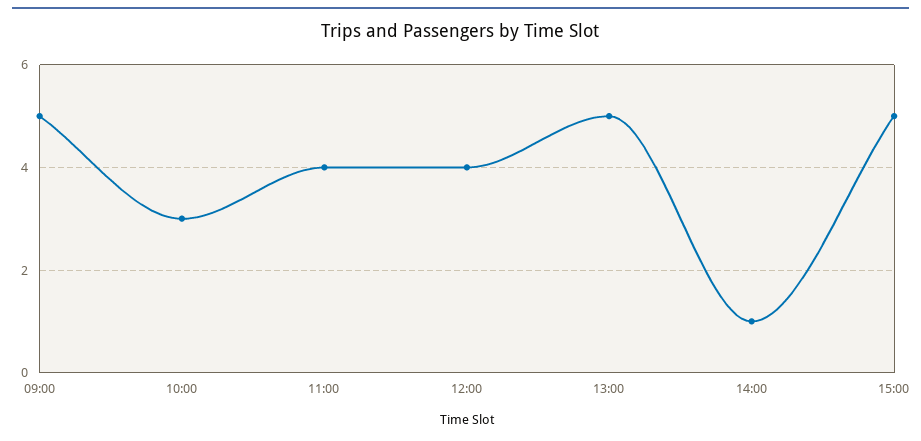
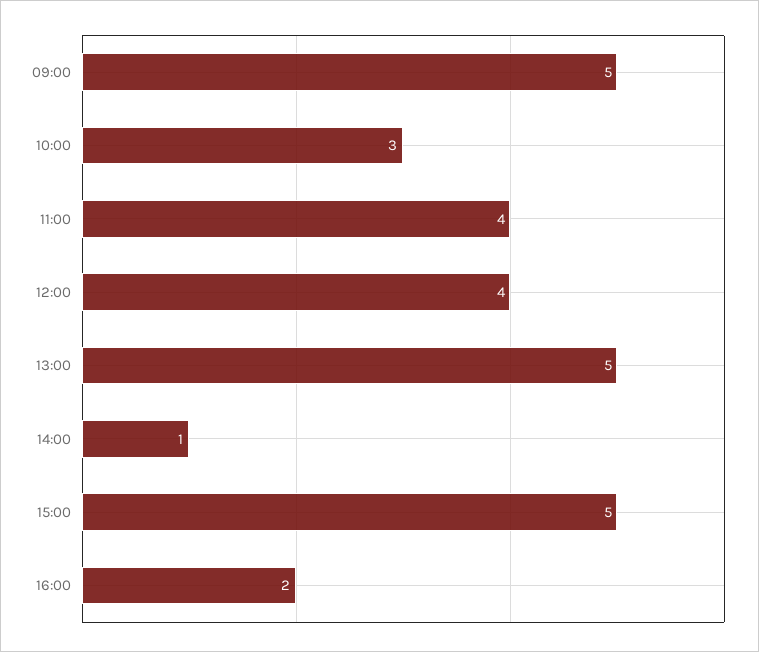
16:00: none -> 2

